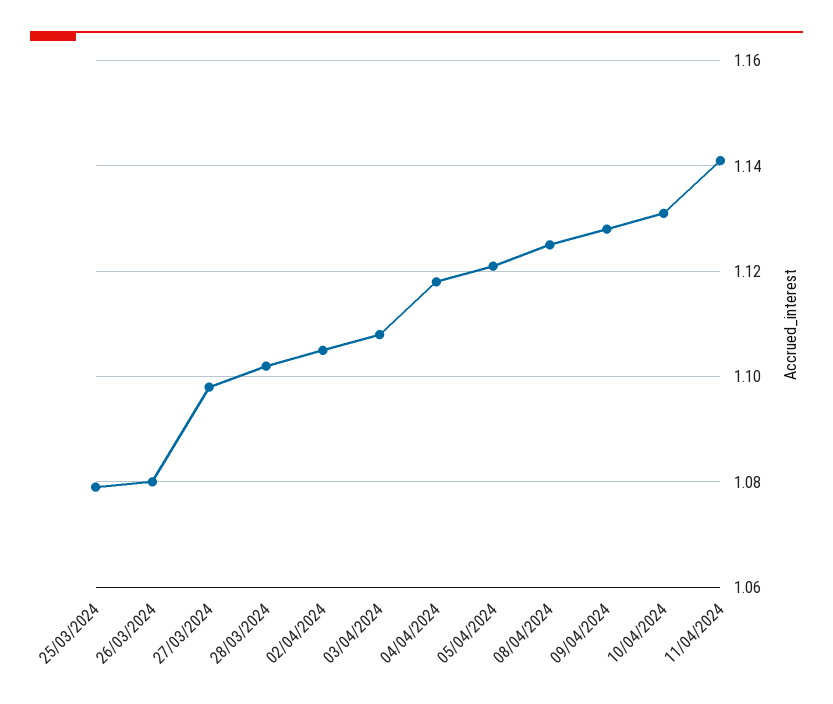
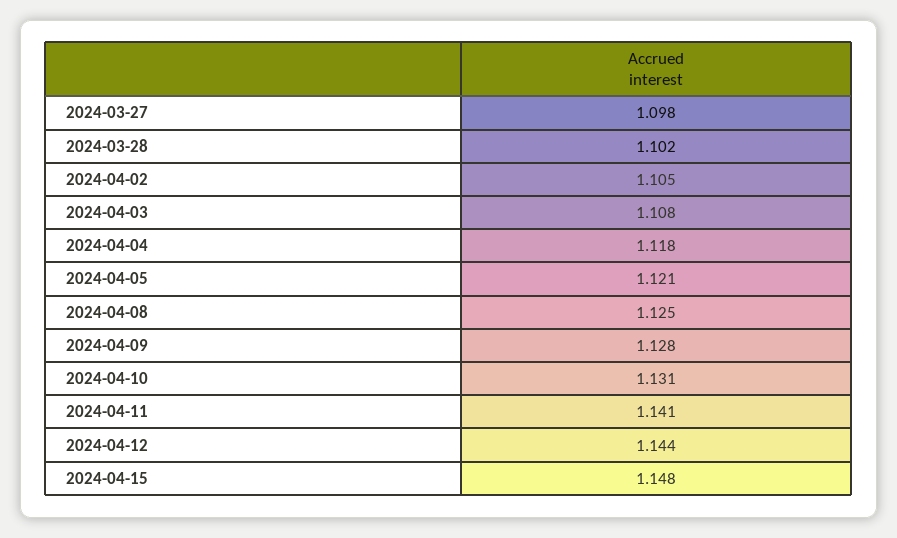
25/03/2024: 1.08 -> none
26/03/2024: 1.08 -> none
2024-04-12: none -> 1.144
2024-04-15: none -> 1.148

